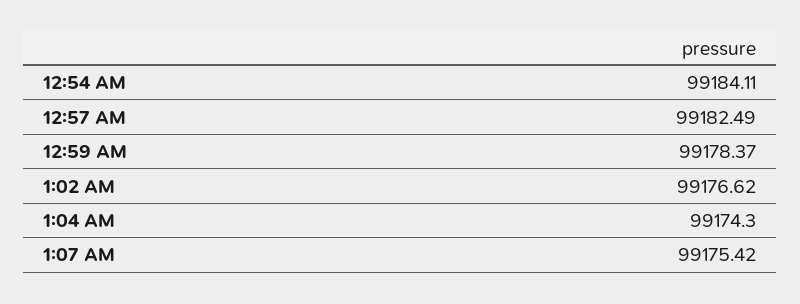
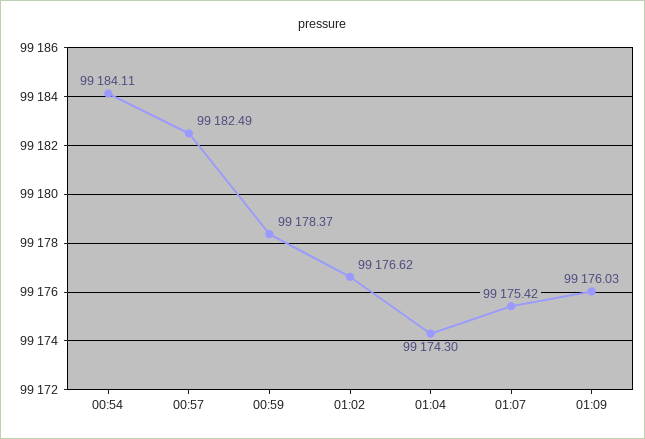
01:09: none -> 99176.03

